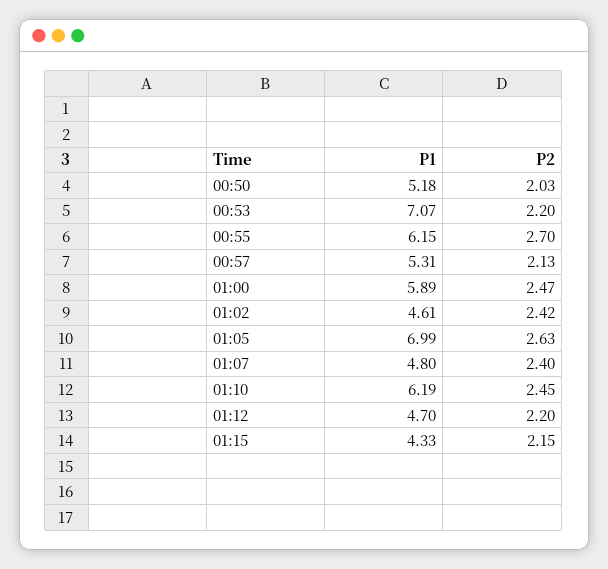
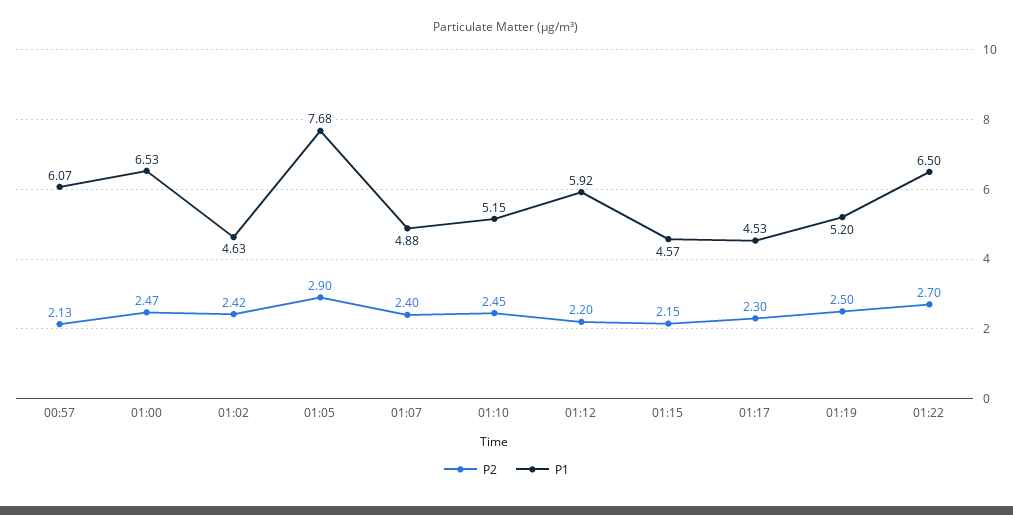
P1, 00:50: 5.18 -> none
P2, 00:50: 2.03 -> none
P1, 00:53: 7.07 -> none
P2, 00:53: 2.2 -> none
P1, 00:55: 6.15 -> none
P2, 00:55: 2.7 -> none
P1, 00:57: 5.31 -> 6.07
P1, 01:00: 5.89 -> 6.53
P1, 01:02: 4.61 -> 4.63
P1, 01:05: 6.99 -> 7.68
P2, 01:05: 2.63 -> 2.9
P1, 01:07: 4.8 -> 4.88
P1, 01:10: 6.19 -> 5.15
P1, 01:12: 4.7 -> 5.92
P1, 01:15: 4.33 -> 4.57
P2, 01:17: none -> 2.3
P1, 01:17: none -> 4.53
P2, 01:19: none -> 2.5
P1, 01:19: none -> 5.2
P2, 01:22: none -> 2.7
P1, 01:22: none -> 6.5

